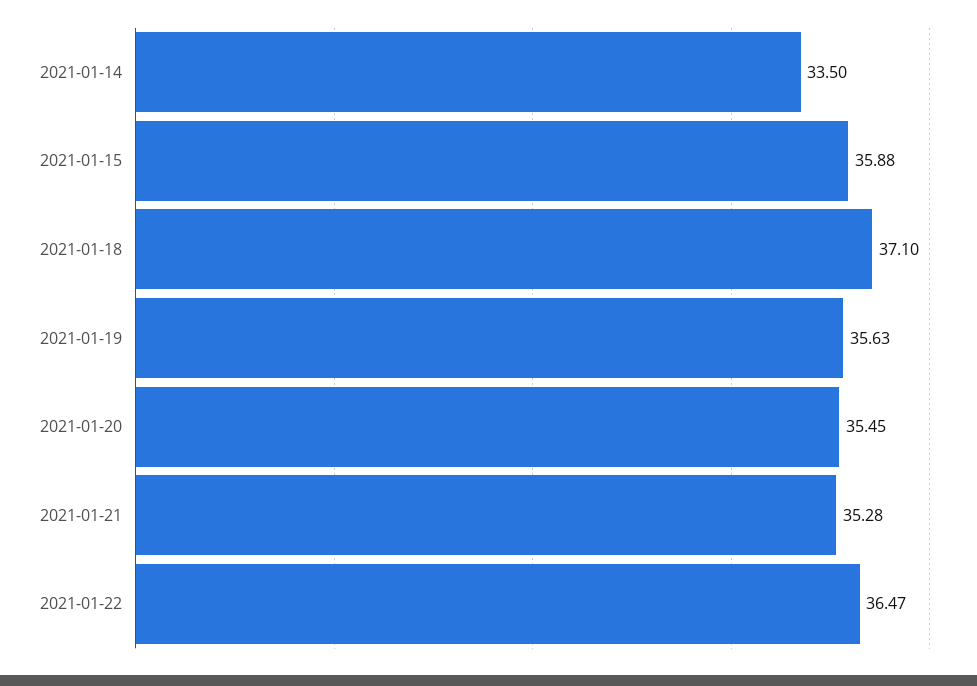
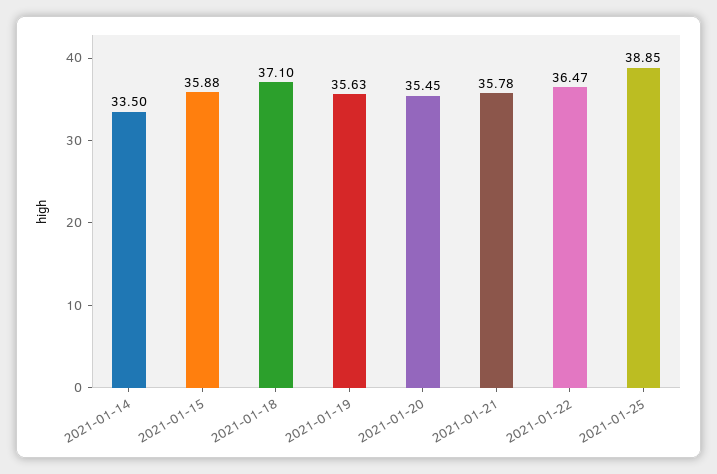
2021-01-21: 35.28 -> 35.78
2021-01-25: none -> 38.85

